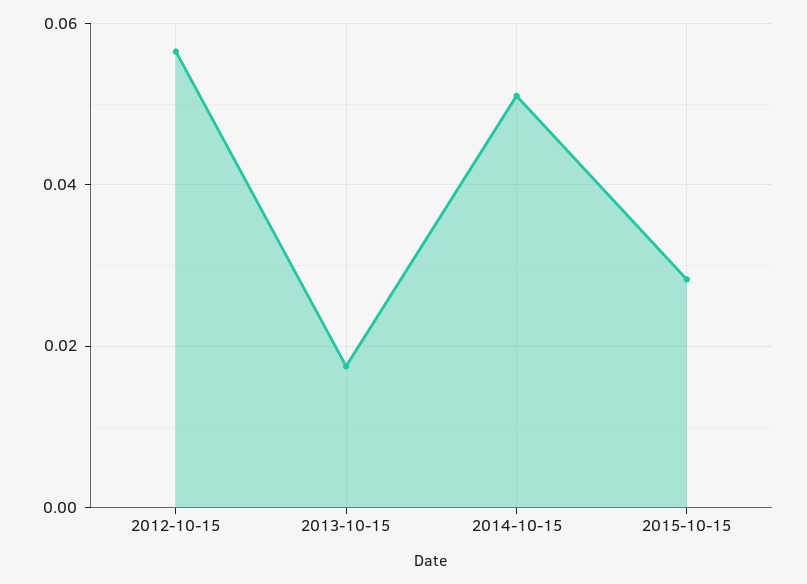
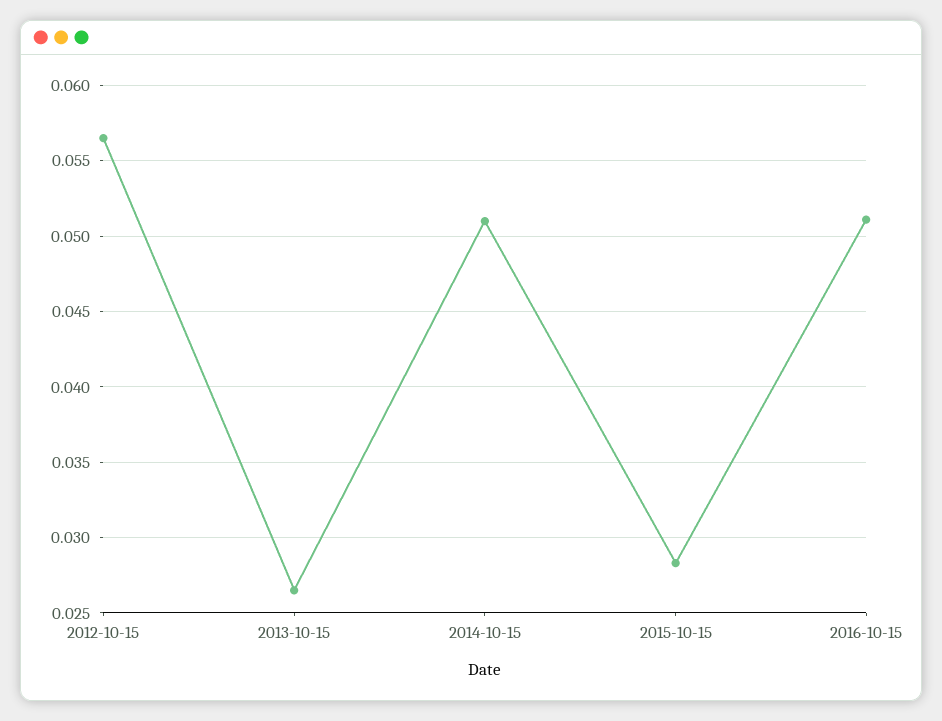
2013-10-15: 0.018 -> 0.0265
2016-10-15: none -> 0.051

